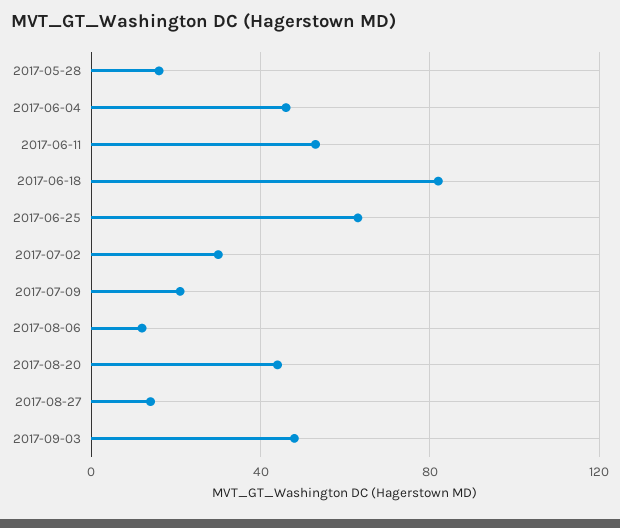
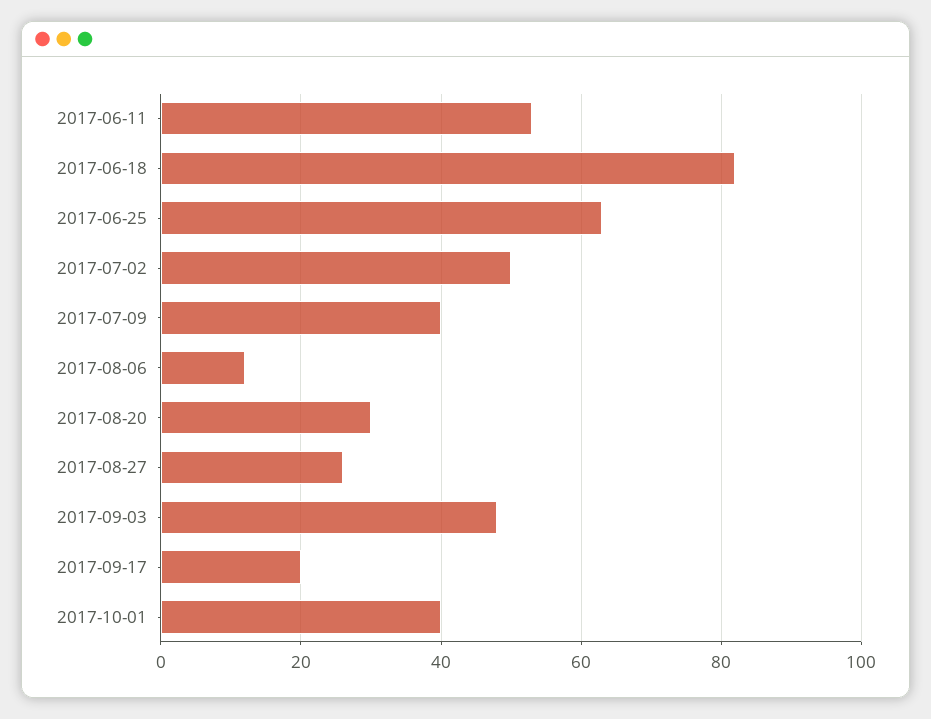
2017-05-28: 15 -> none
2017-06-04: 45 -> none
2017-07-02: 30 -> 50
2017-07-09: 20 -> 40
2017-08-20: 45 -> 30
2017-08-27: 15 -> 25
2017-09-17: none -> 20
2017-10-01: none -> 40

